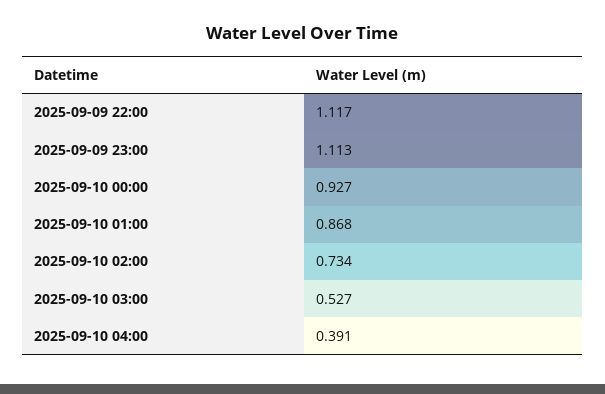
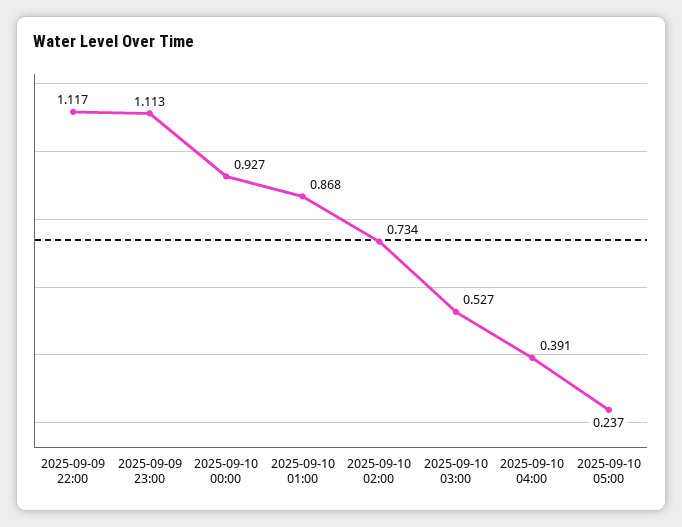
2025-09-10 05:00: none -> 0.237

